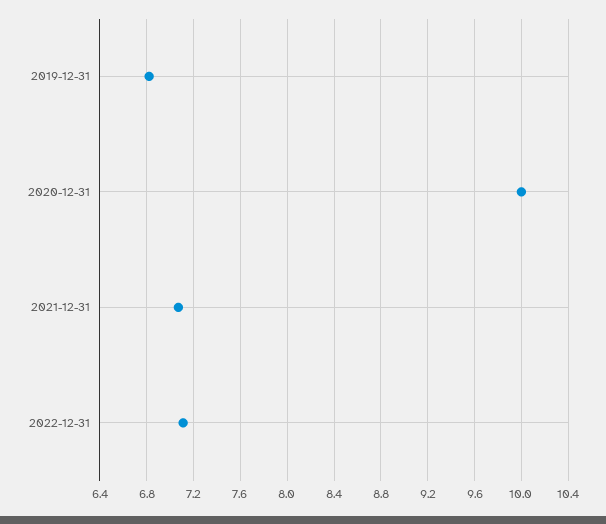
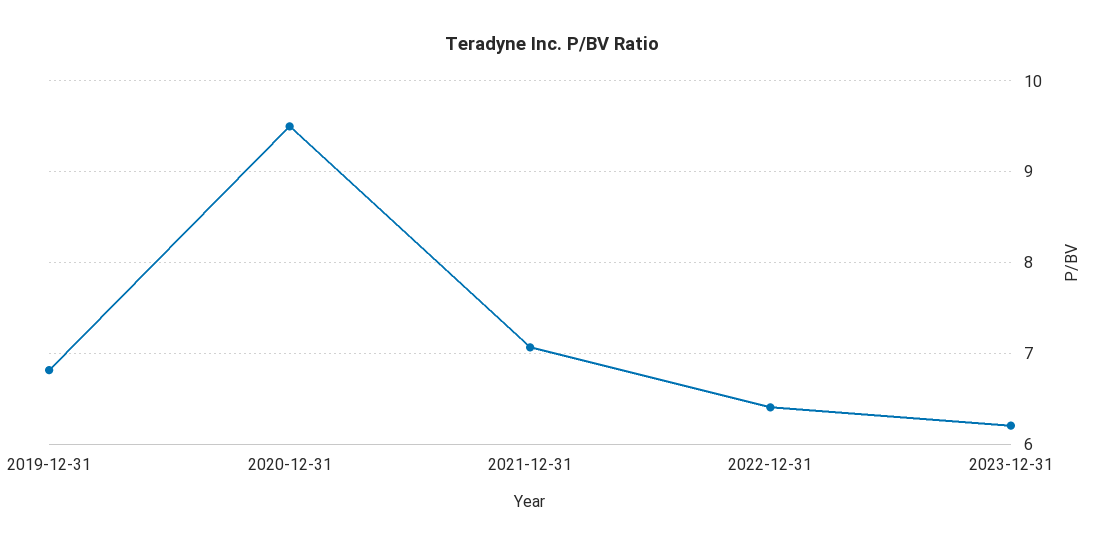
2020-12-31: 10 -> 9.5
2022-12-31: 7.1 -> 6.4
2023-12-31: none -> 6.2

